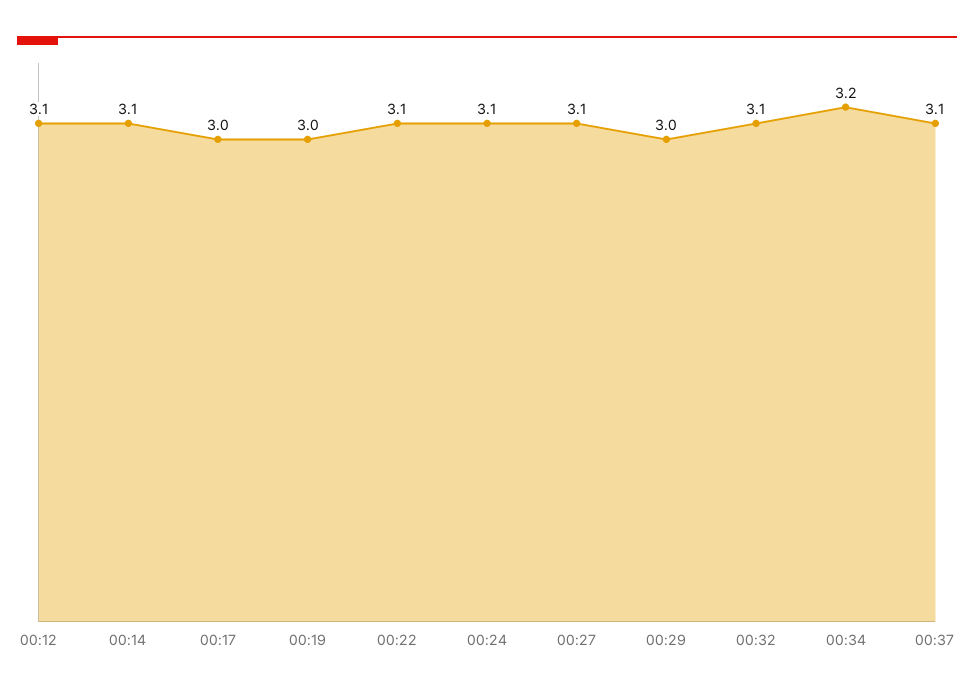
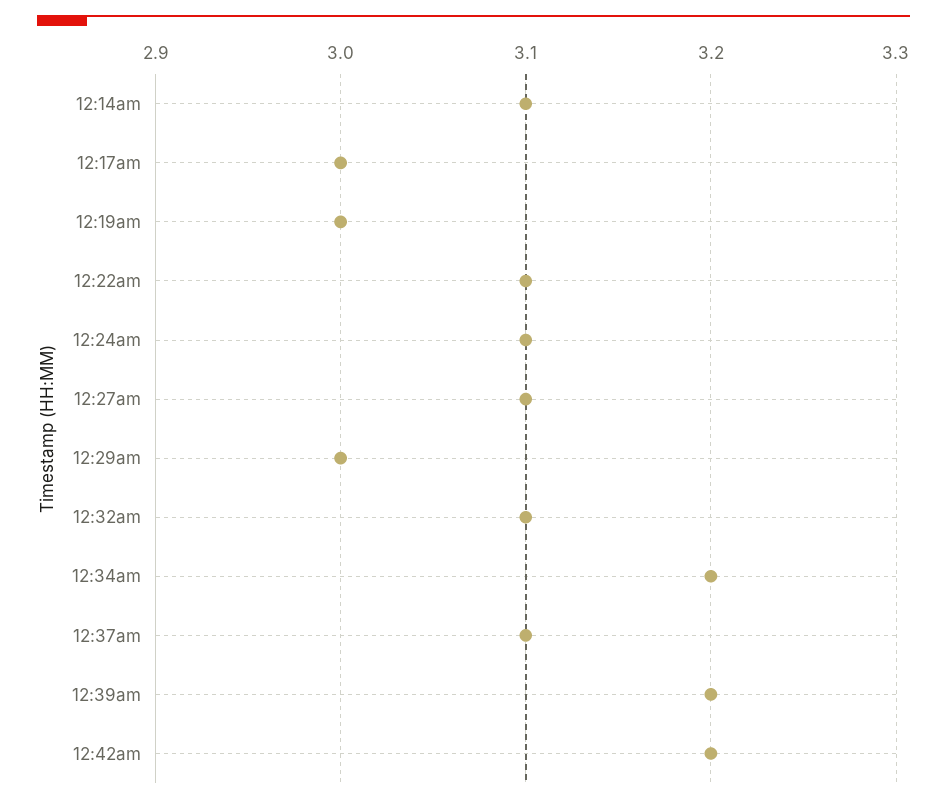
00:12: 3.1 -> none
12:39am: none -> 3.2
12:42am: none -> 3.2

